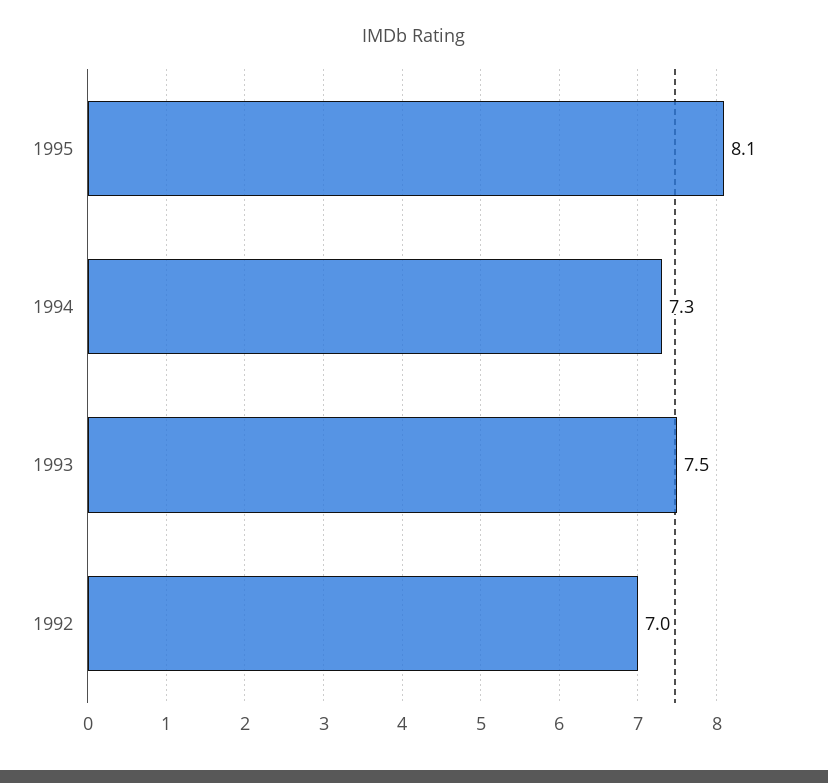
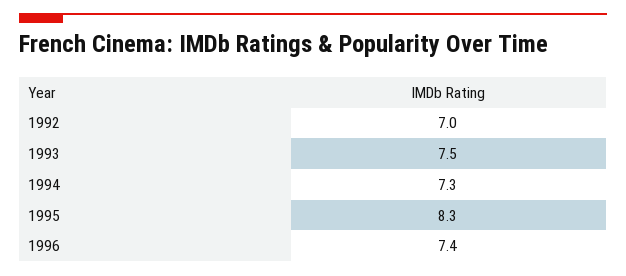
1995: 8.1 -> 8.3
1996: none -> 7.4

